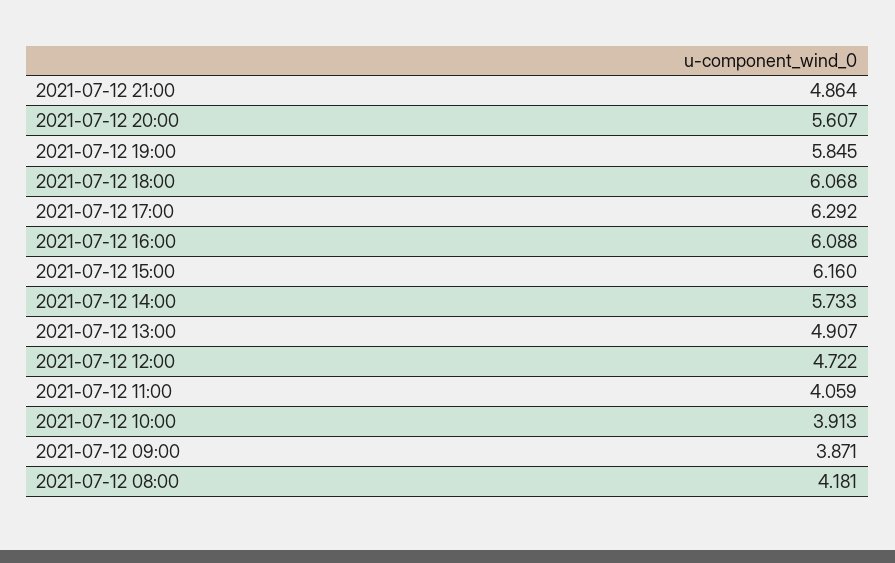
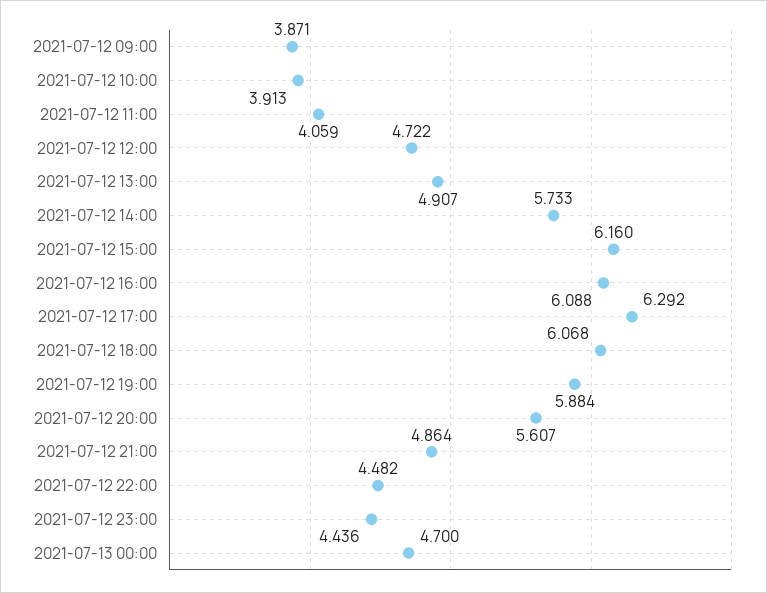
2021-07-12 19:00: 5.845 -> 5.884
2021-07-12 08:00: 4.181 -> none
2021-07-12 22:00: none -> 4.482
2021-07-12 23:00: none -> 4.436
2021-07-13 00:00: none -> 4.7

